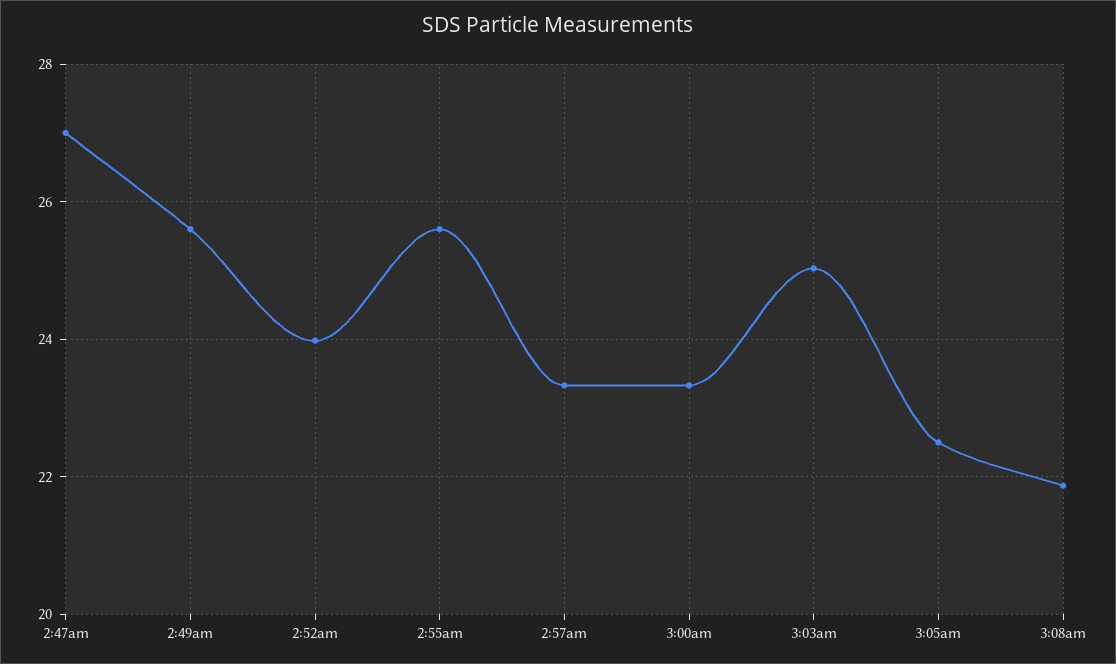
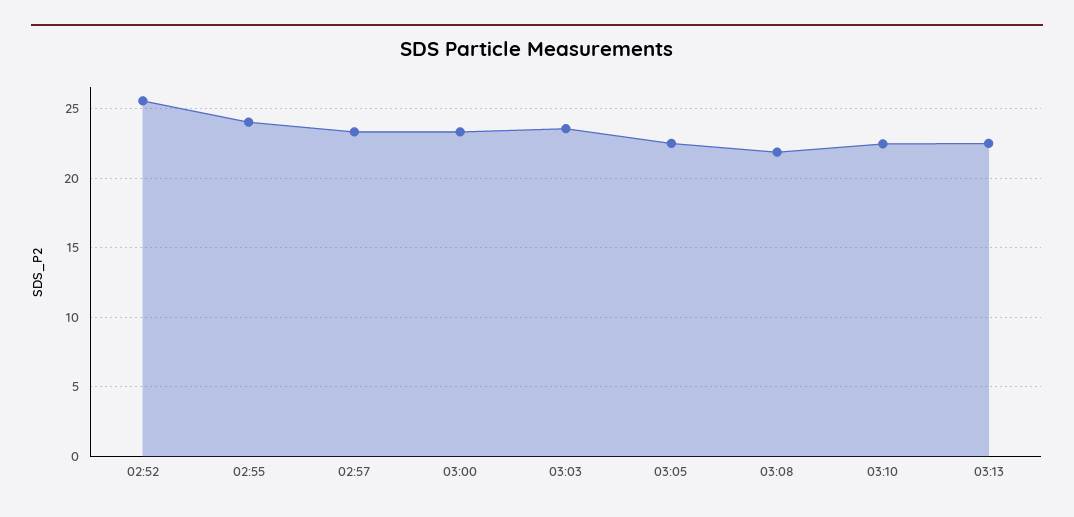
2:47am: 27 -> none
2:49am: 25.6 -> none
2:52am: 24 -> 25.5
2:55am: 25.6 -> 24
3:03am: 25 -> 23.5
03:10: none -> 22.5
03:13: none -> 22.5

